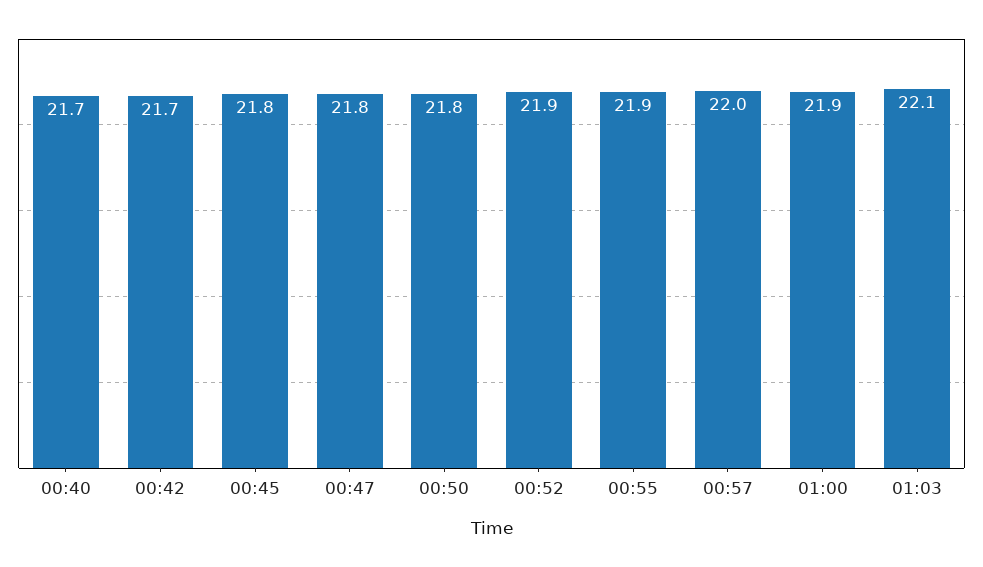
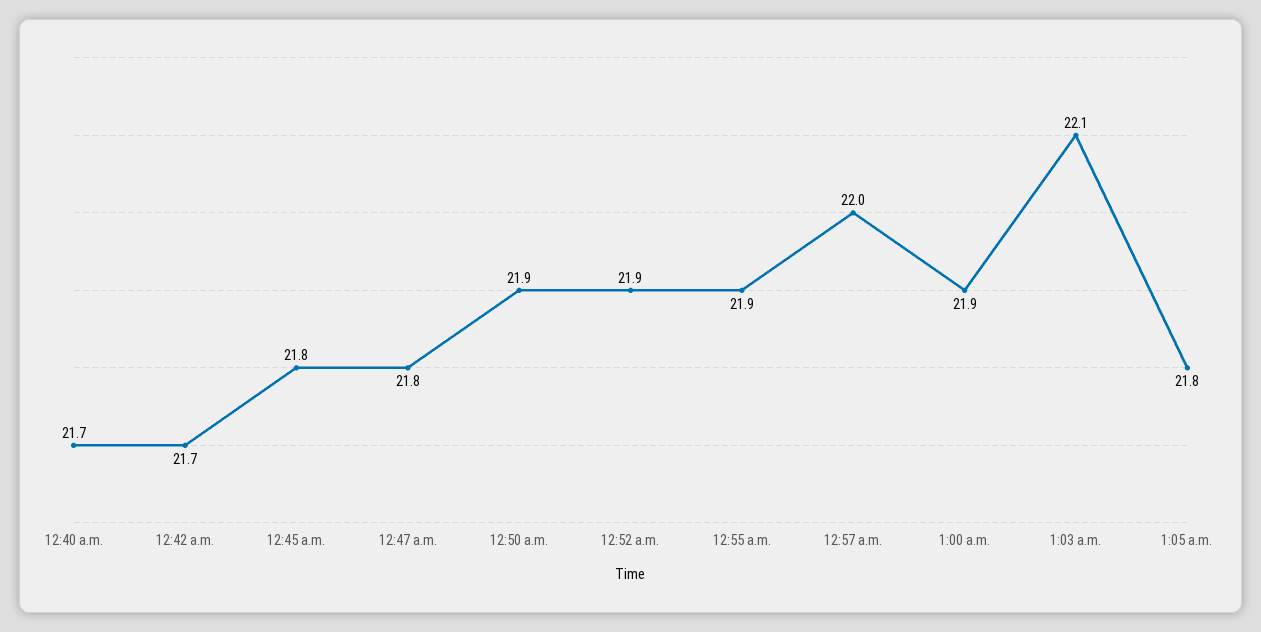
00:50: 21.8 -> 21.9
1:05 a.m.: none -> 21.8

